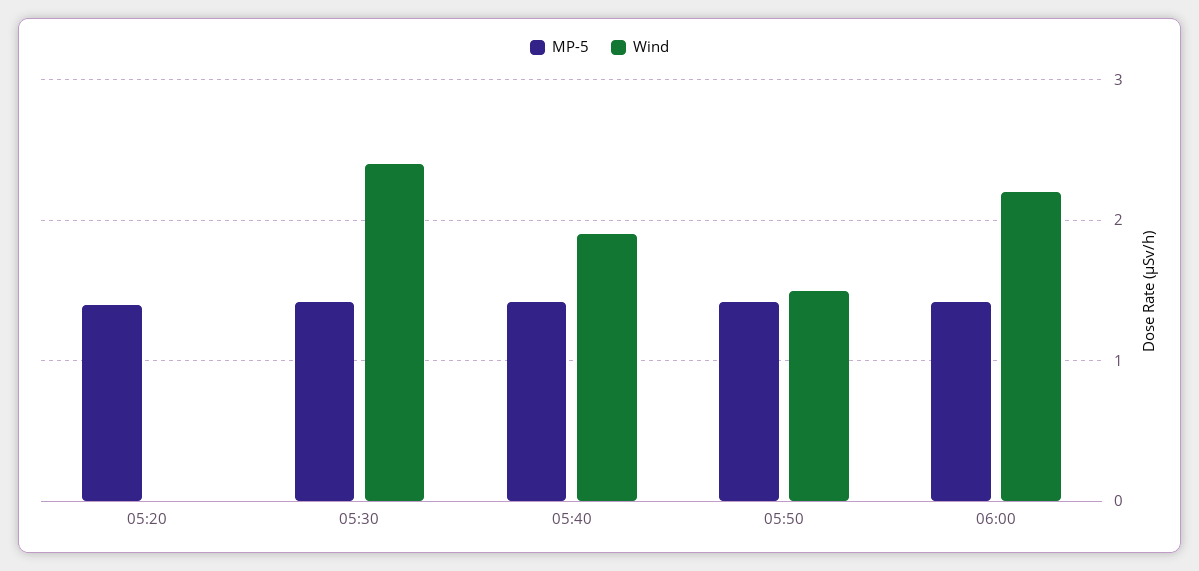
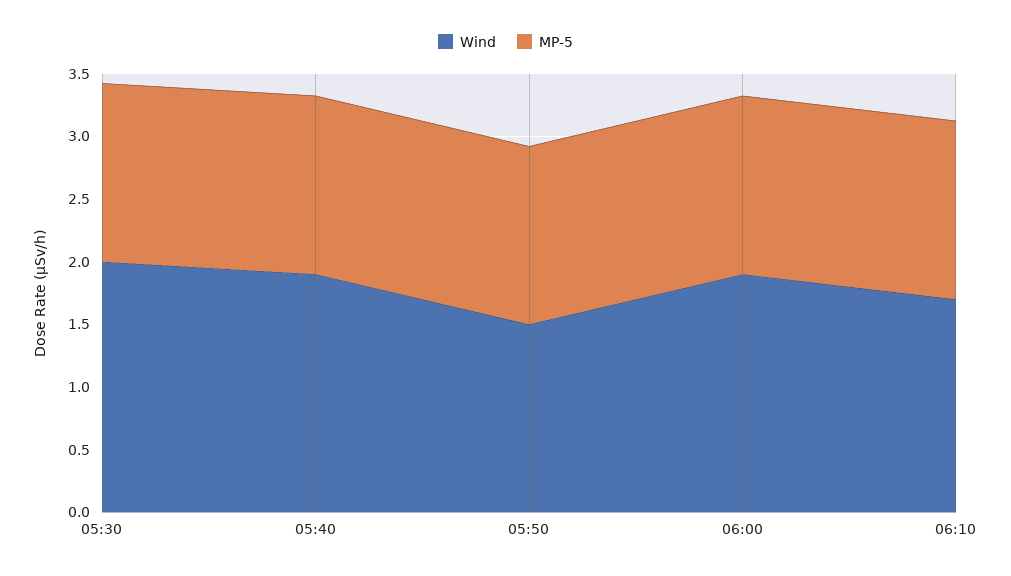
MP-5, 05:20: 1.4 -> none
Wind, 05:20: 0 -> none
Wind, 05:30: 2.4 -> 2
Wind, 06:00: 2.2 -> 1.9
Wind, 06:10: none -> 1.7
MP-5, 06:10: none -> 1.4

